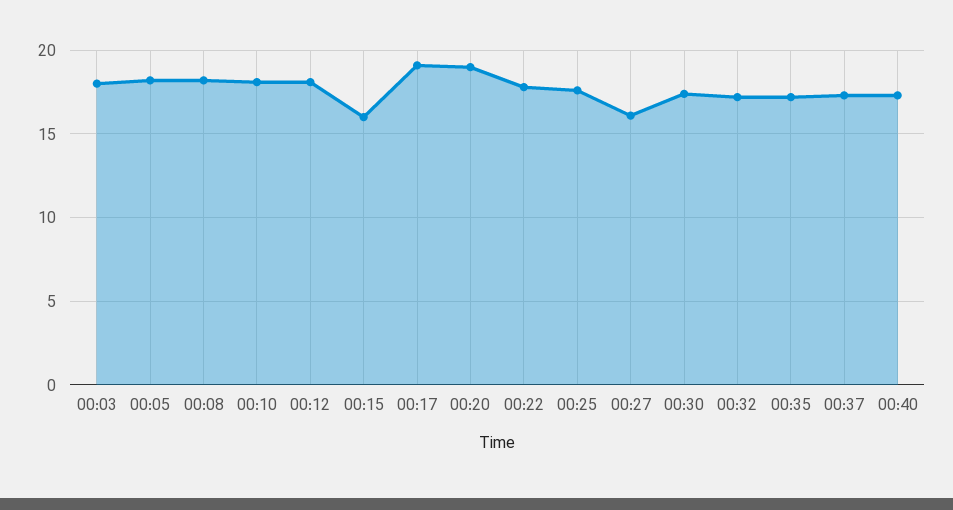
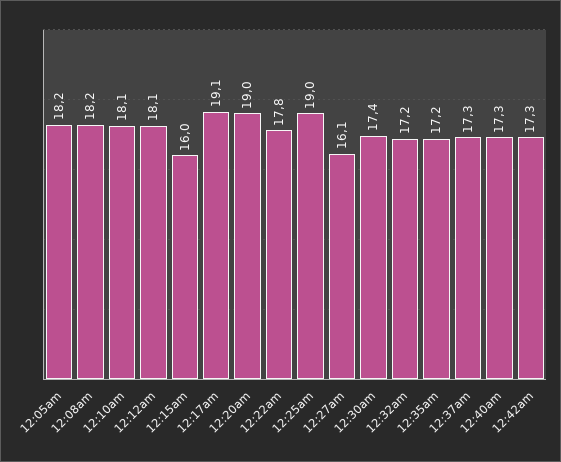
00:03: 18 -> none
00:25: 17.5 -> 19
12:42am: none -> 17.3

